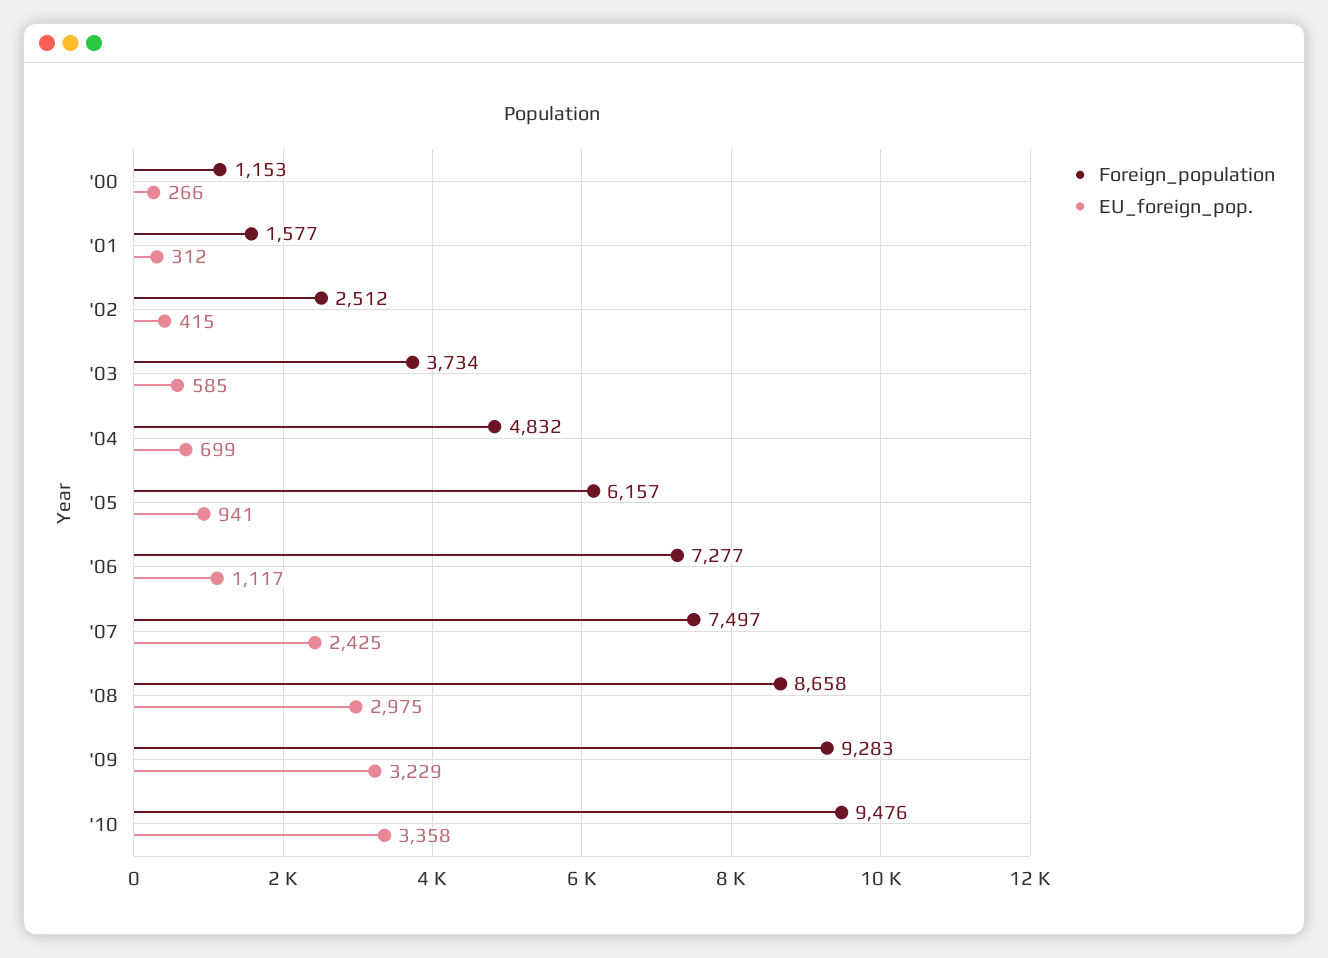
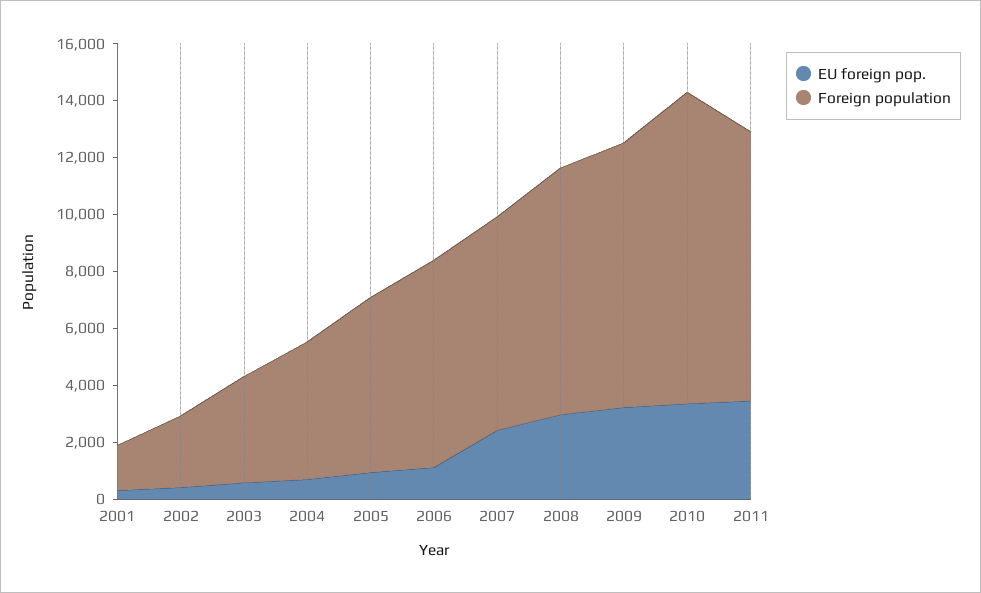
Foreign_population, '00: 1153 -> none
EU_foreign_pop., '00: 266 -> none
Foreign_population, '10: 9476 -> 11000
EU_foreign_pop., 2011: none -> 3500
Foreign_population, 2011: none -> 9500

